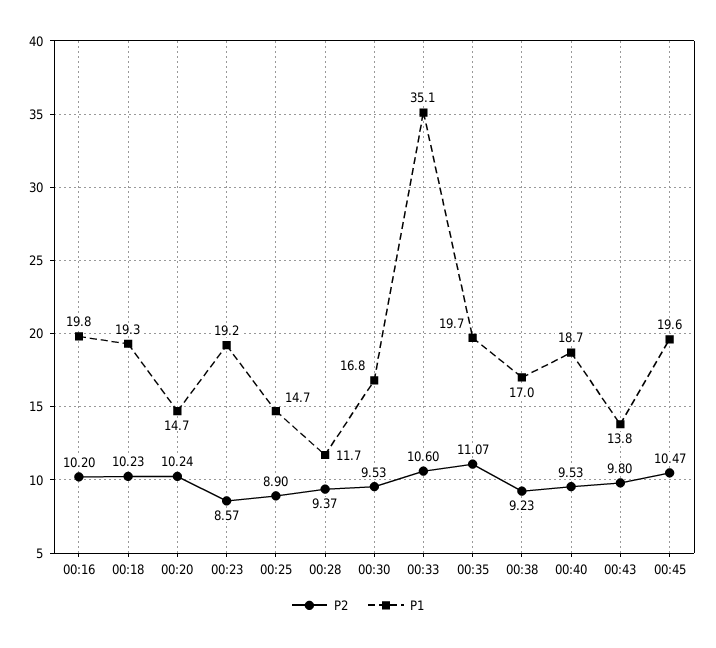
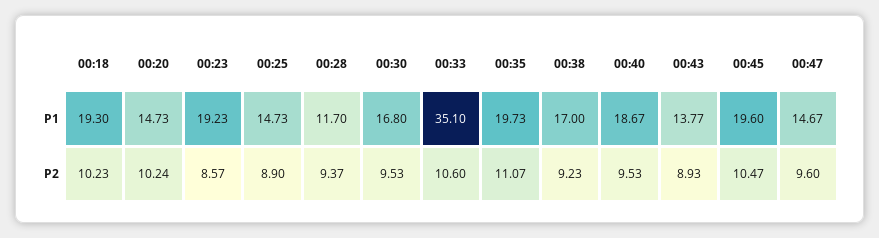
P2, 00:16: 10.2 -> none
P1, 00:16: 19.8 -> none
P2, 00:43: 9.8 -> 8.93
P1, 00:47: none -> 14.67
P2, 00:47: none -> 9.6

